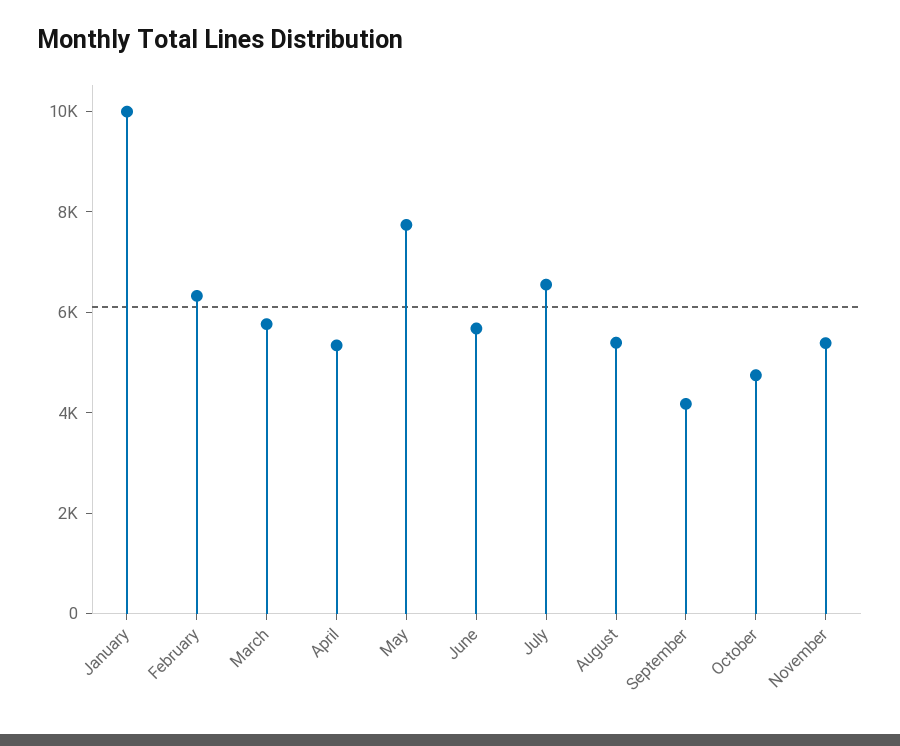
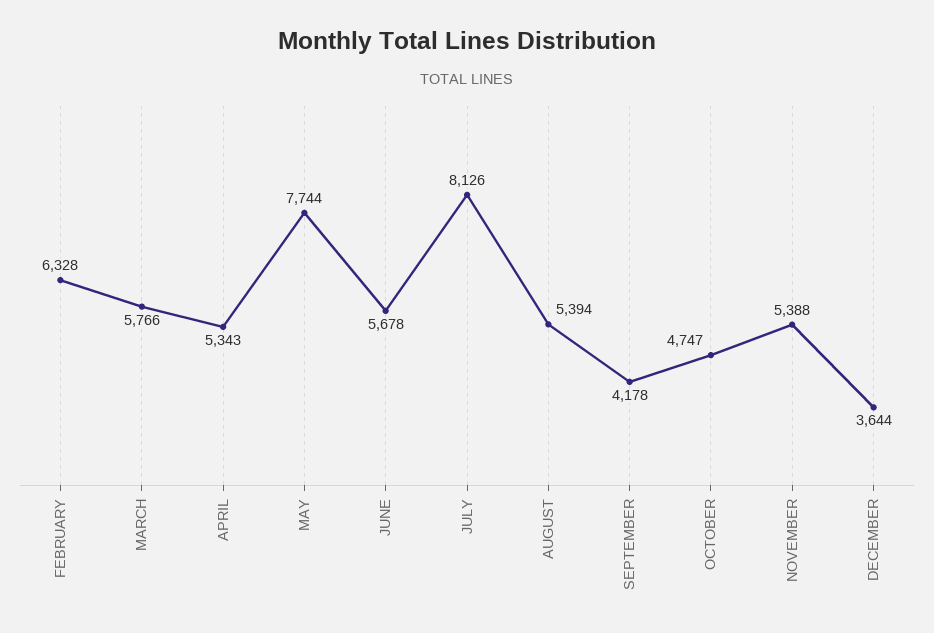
January: 10000 -> none
July: 6500 -> 8126
DECEMBER: none -> 3644

